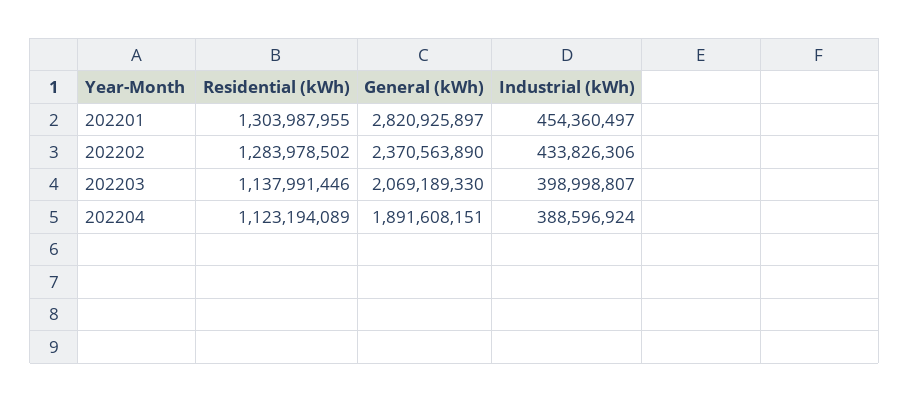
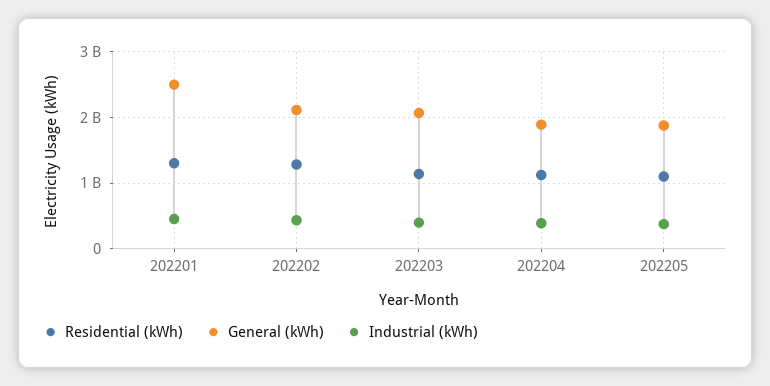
General (kWh), 202201: 2820925897 -> 2500000000
General (kWh), 202202: 2370563890 -> 2100000000
Residential (kWh), 202205: none -> 1100000000
General (kWh), 202205: none -> 1900000000
Industrial (kWh), 202205: none -> 400000000

